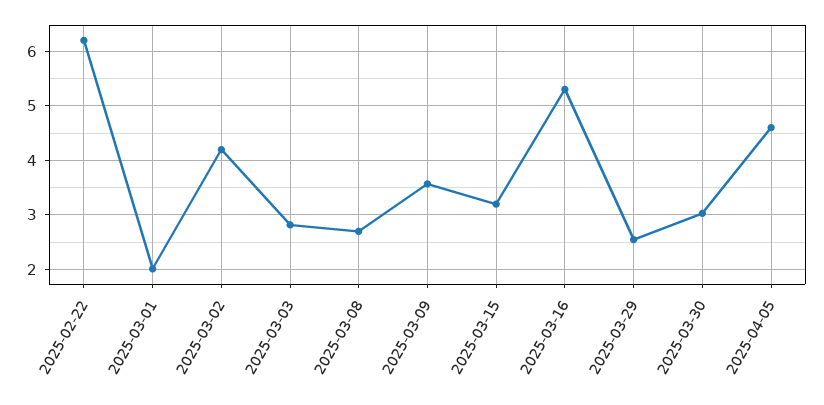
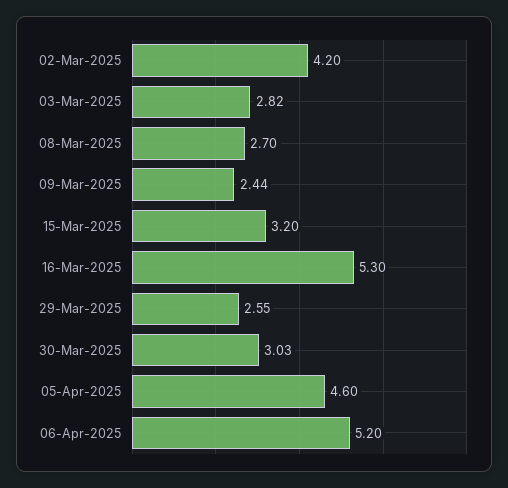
2025-02-22: 6.2 -> none
2025-03-01: 2 -> none
2025-03-09: 3.6 -> 2.44
06-Apr-2025: none -> 5.2

